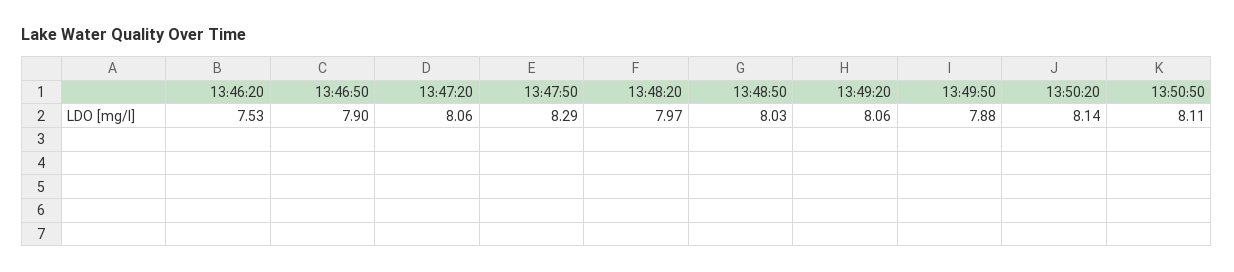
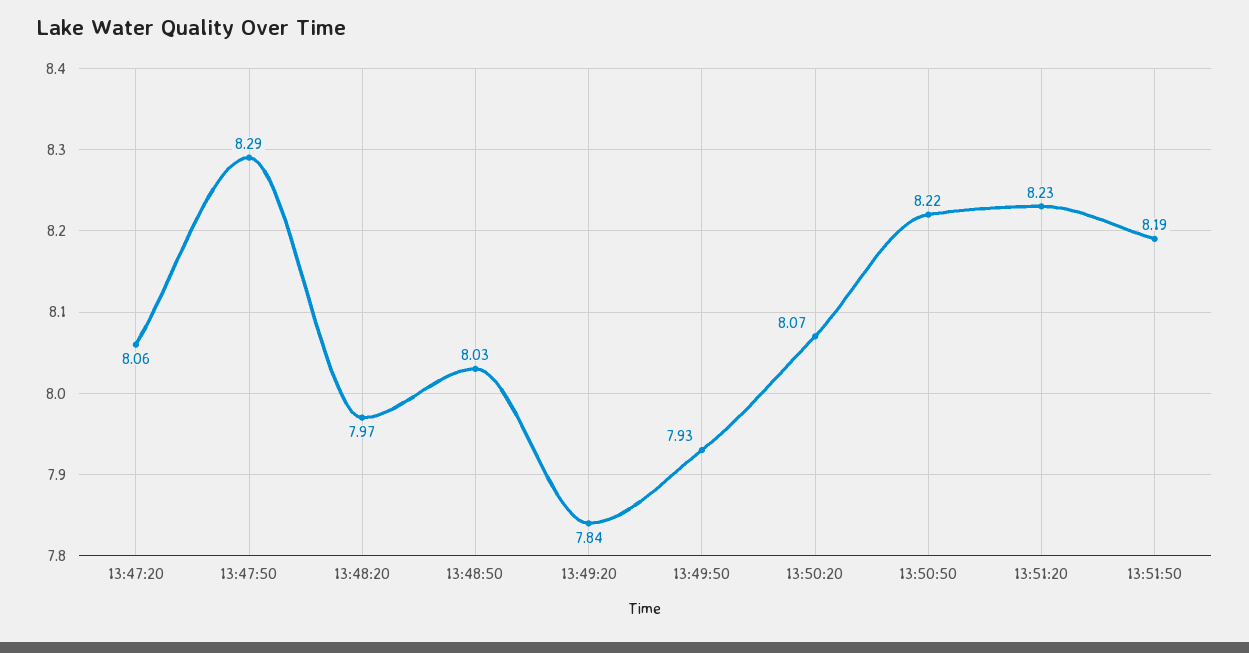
13:46:20: 7.53 -> none
13:46:50: 7.9 -> none
13:49:20: 8.06 -> 7.84
13:49:50: 7.88 -> 7.93
13:50:20: 8.14 -> 8.07
13:50:50: 8.11 -> 8.22
13:51:20: none -> 8.23
13:51:50: none -> 8.19

